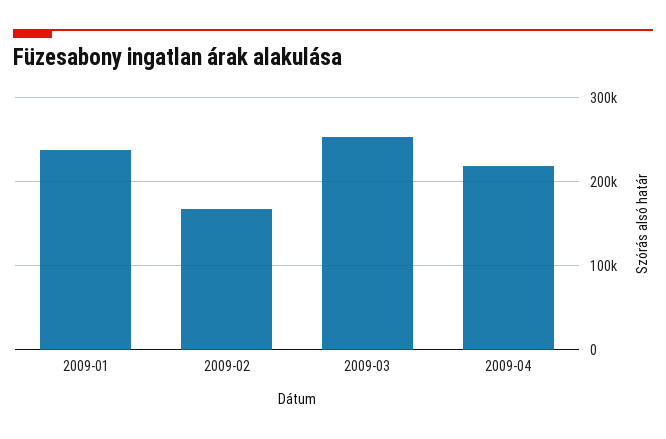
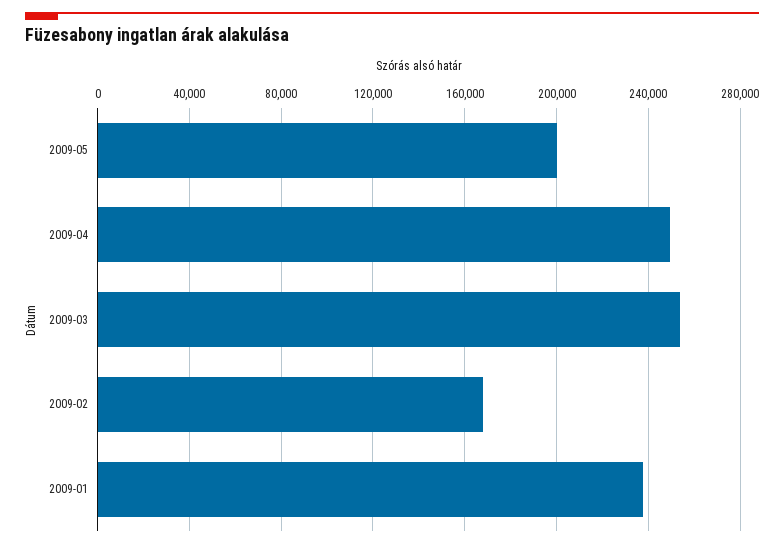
2009-04: 220000 -> 250000
2009-05: none -> 200000

